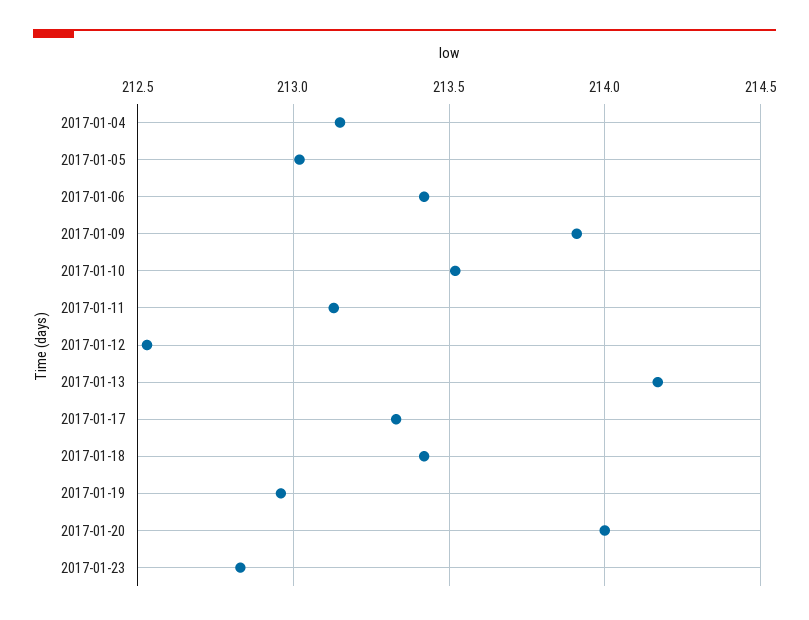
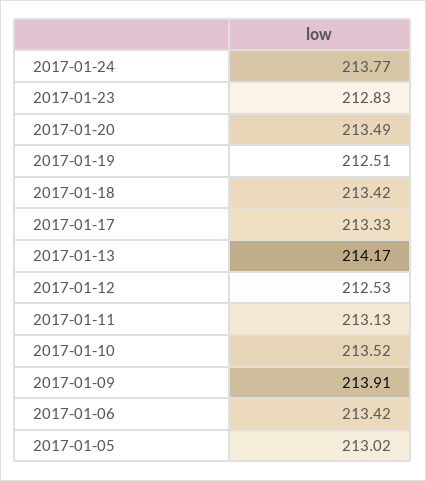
2017-01-04: 213.15 -> none
2017-01-19: 212.95 -> 212.51
2017-01-20: 214 -> 213.49
2017-01-24: none -> 213.77

